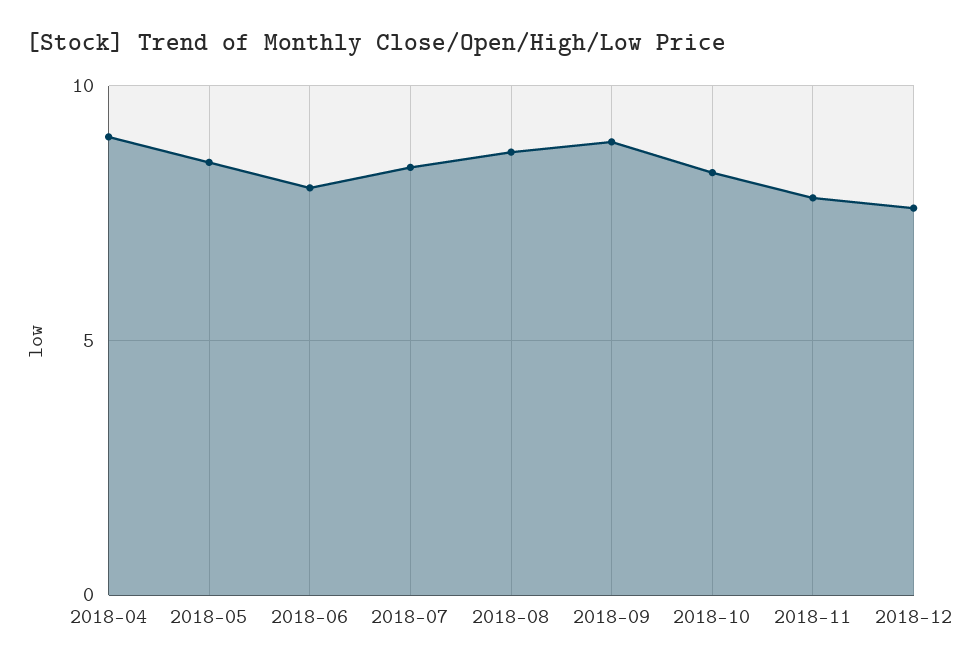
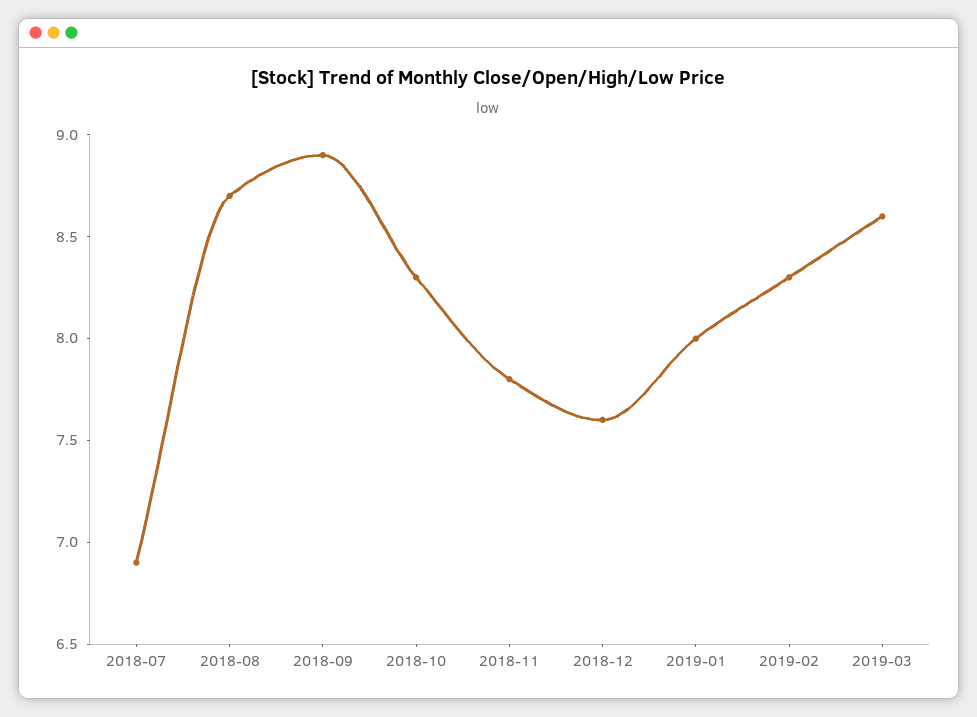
2018-04: 9 -> none
2018-05: 8.5 -> none
2018-06: 8 -> none
2018-07: 8.5 -> 6.9
2019-01: none -> 8
2019-02: none -> 8.3
2019-03: none -> 8.6

